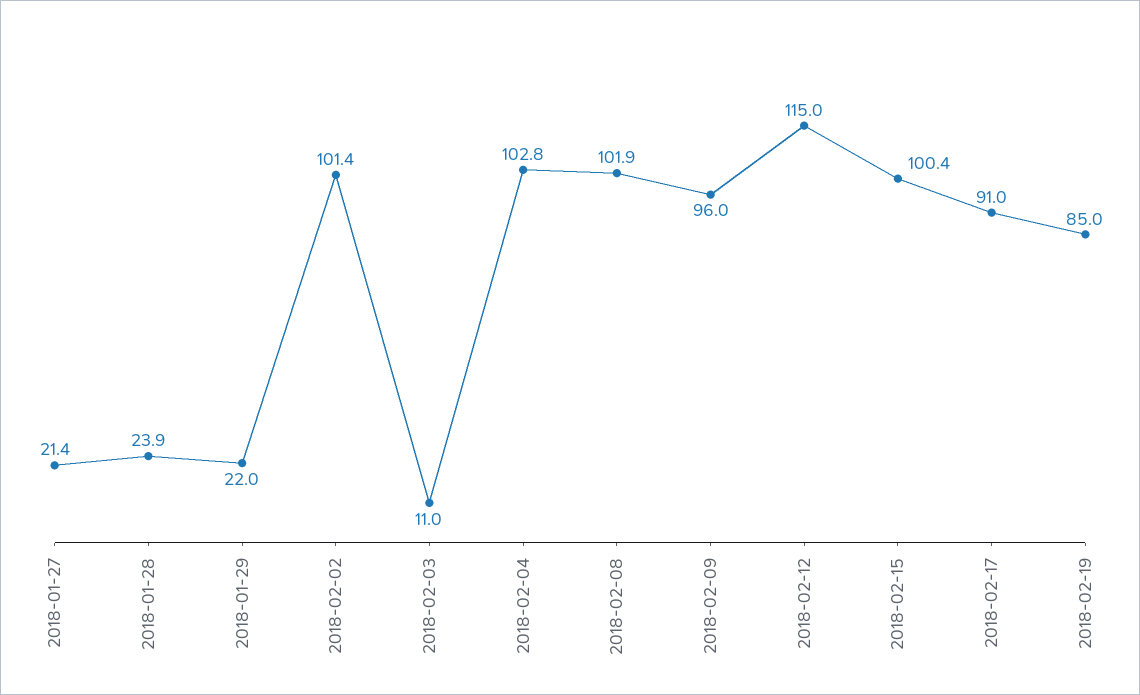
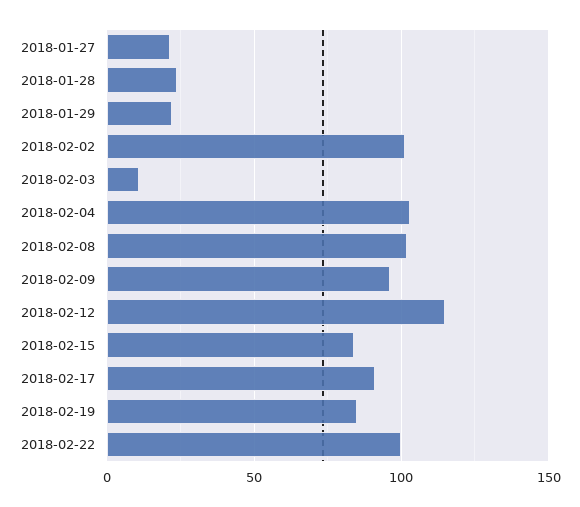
2018-02-15: 100.4 -> 85
2018-02-22: none -> 100

